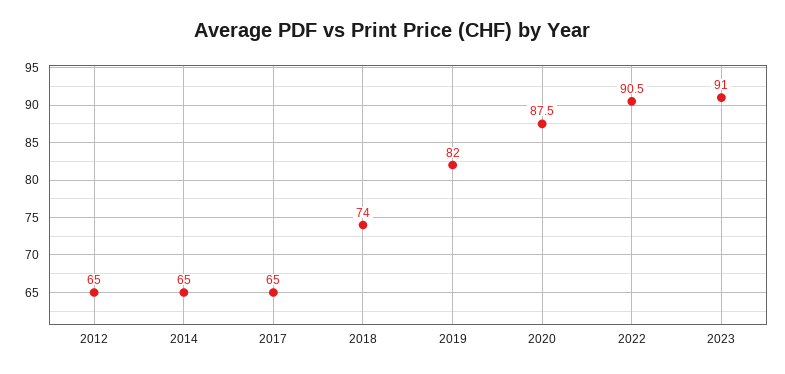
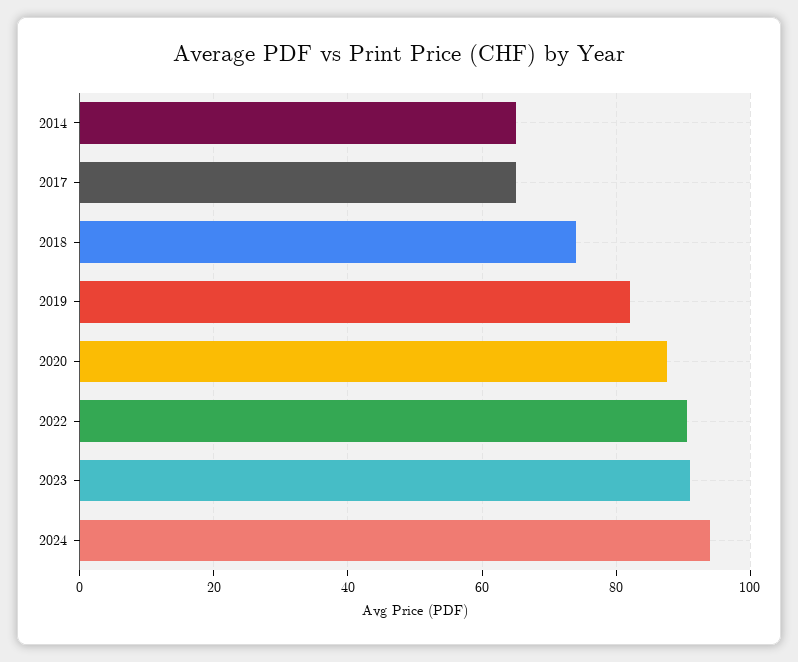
2012: 65 -> none
2024: none -> 94

